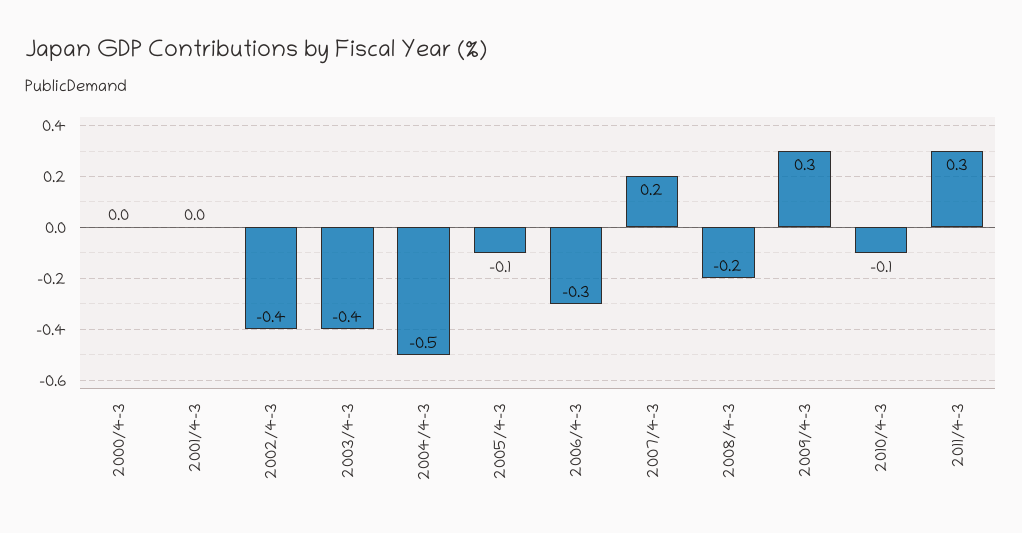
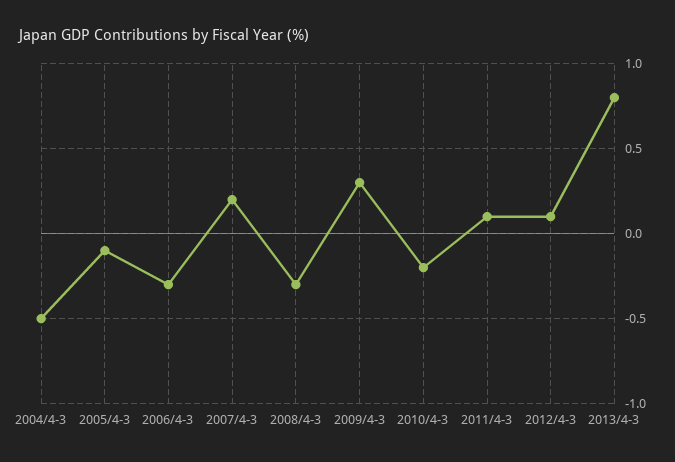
2000/4-3: 0 -> none
2001/4-3: 0 -> none
2002/4-3: -0.4 -> none
2003/4-3: -0.4 -> none
2008/4-3: -0.2 -> -0.3
2010/4-3: -0.1 -> -0.2
2011/4-3: 0.3 -> 0.1
2012/4-3: none -> 0.1
2013/4-3: none -> 0.8

